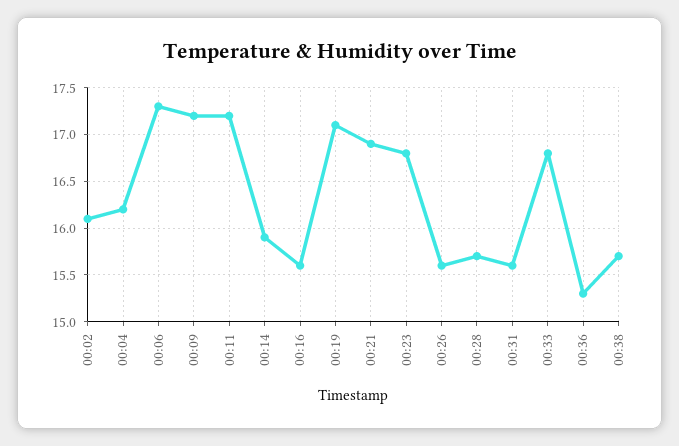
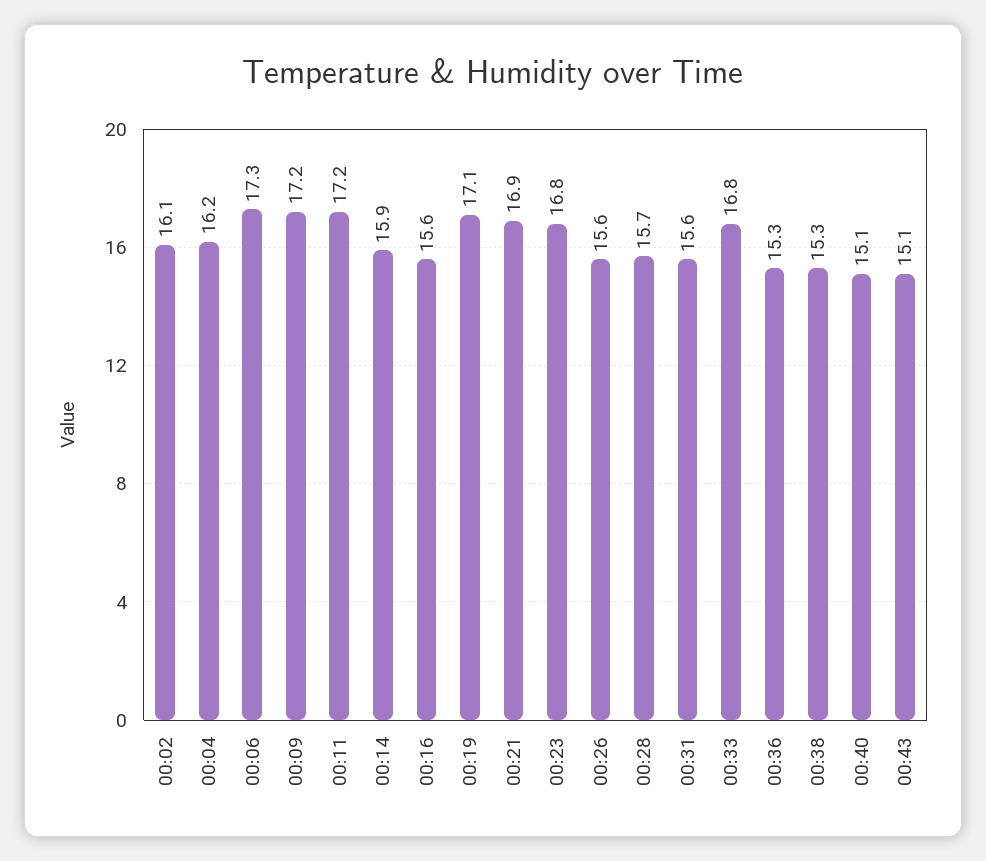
00:38: 15.7 -> 15.3
00:40: none -> 15.1
00:43: none -> 15.1

